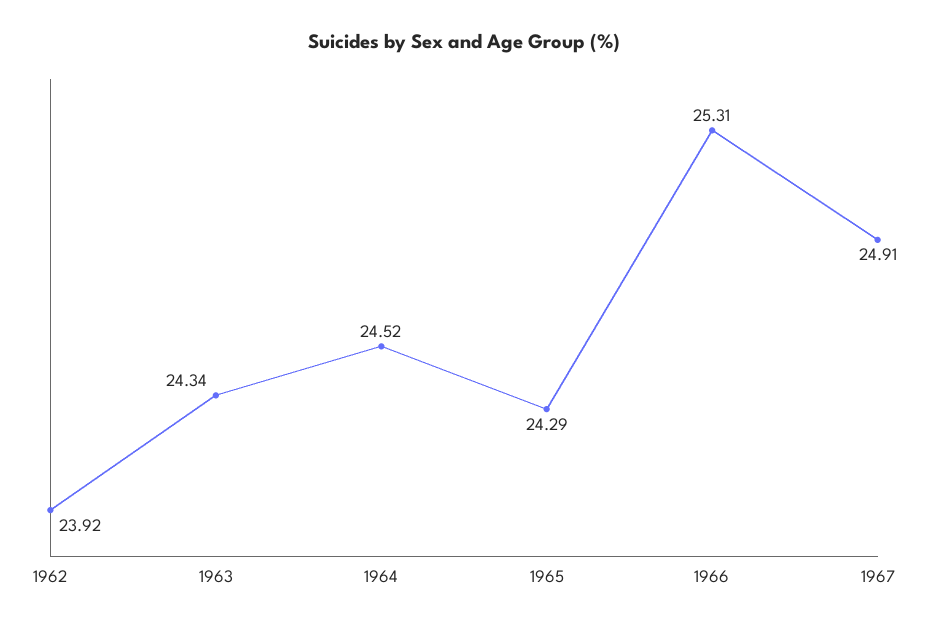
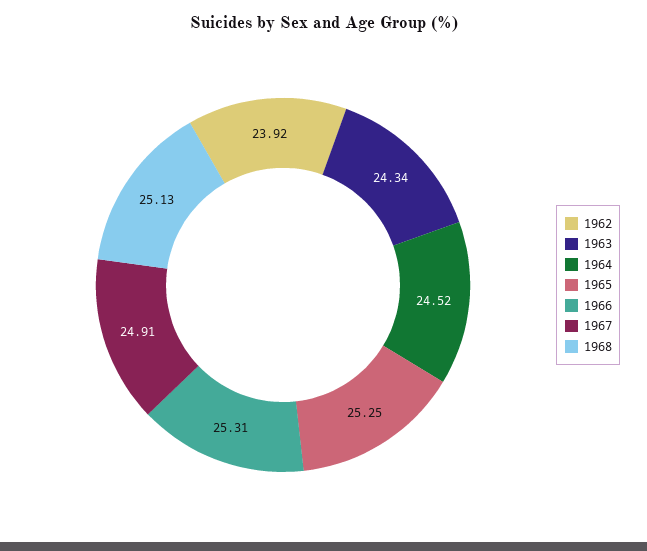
1965: 24.29 -> 25.25
1968: none -> 25.13

